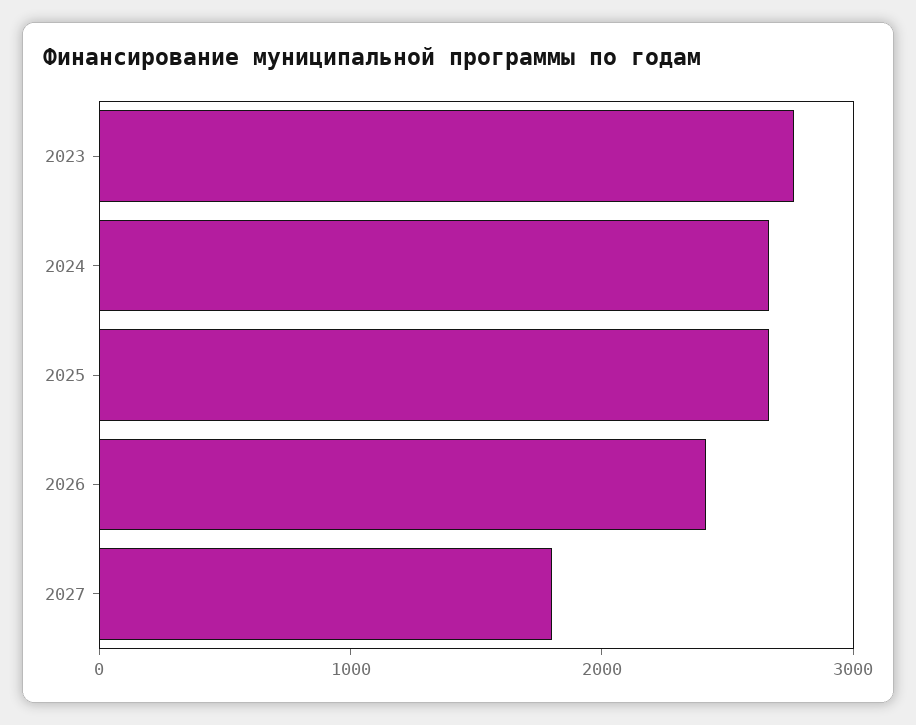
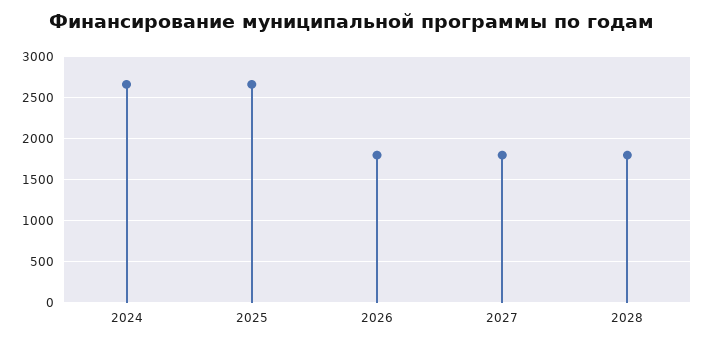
2023: 2800 -> none
2026: 2400 -> 1800
2028: none -> 1800

